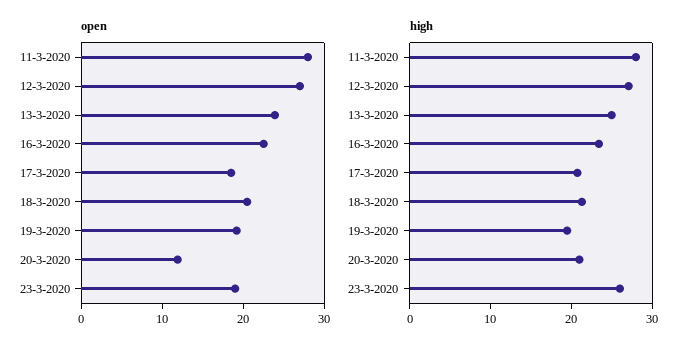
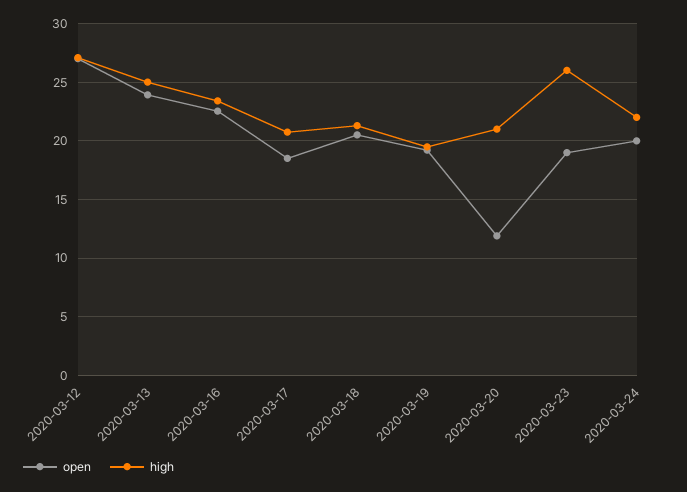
open, 11-3-2020: 28 -> none
high, 11-3-2020: 28 -> none
open, 2020-03-24: none -> 20
high, 2020-03-24: none -> 22

